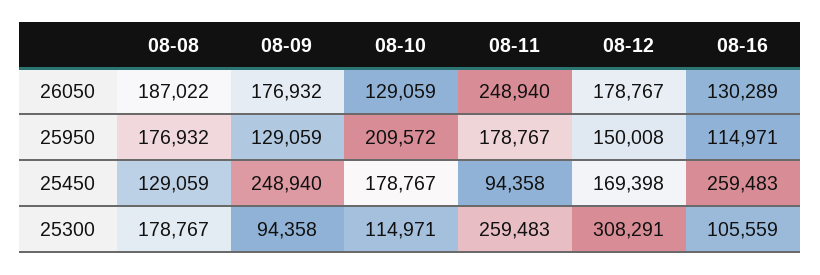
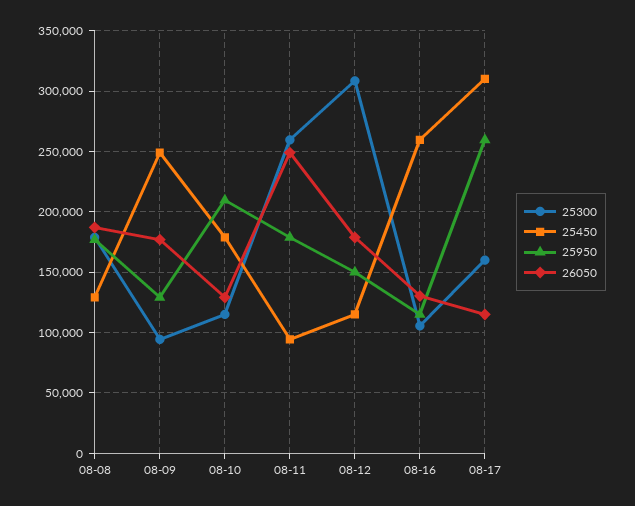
25450, 08-12: 169398 -> 115000
25300, 08-17: none -> 160000
25450, 08-17: none -> 310000
25950, 08-17: none -> 260000
26050, 08-17: none -> 115000

